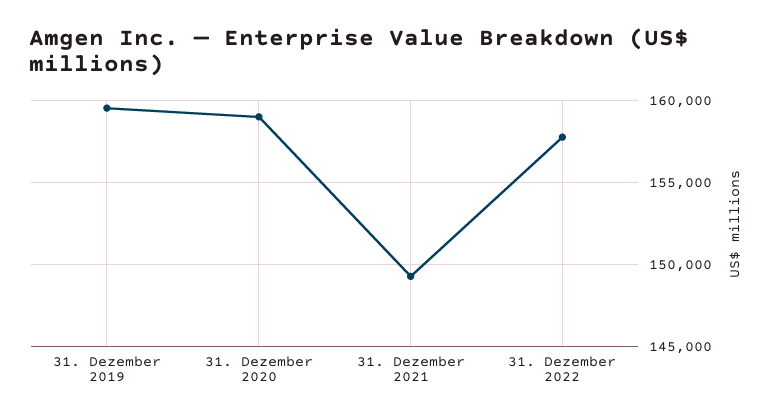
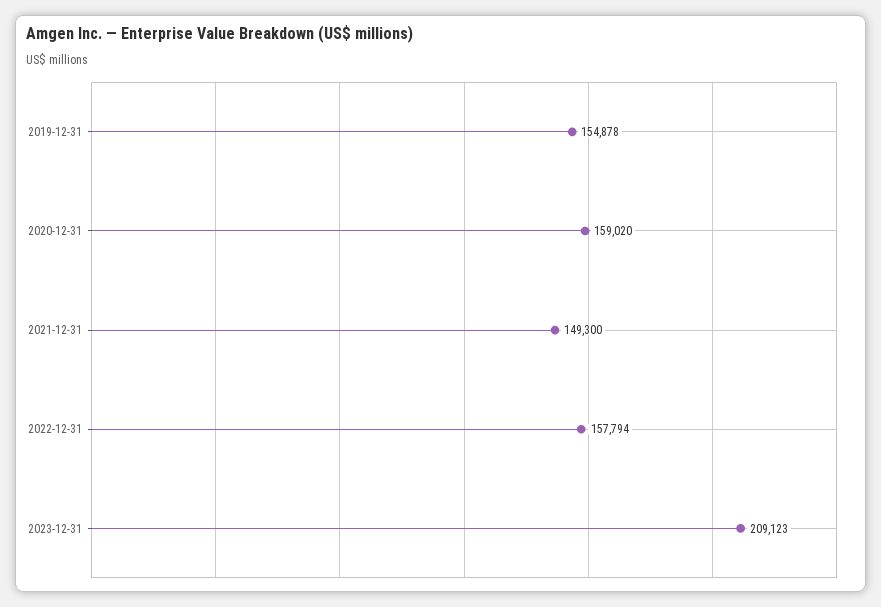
31. Dezember 2019: 159500 -> 154878
2023-12-31: none -> 209123

